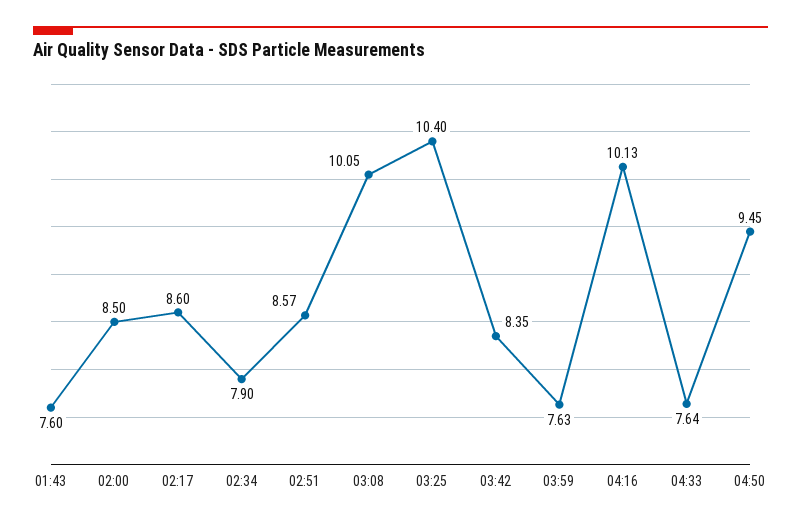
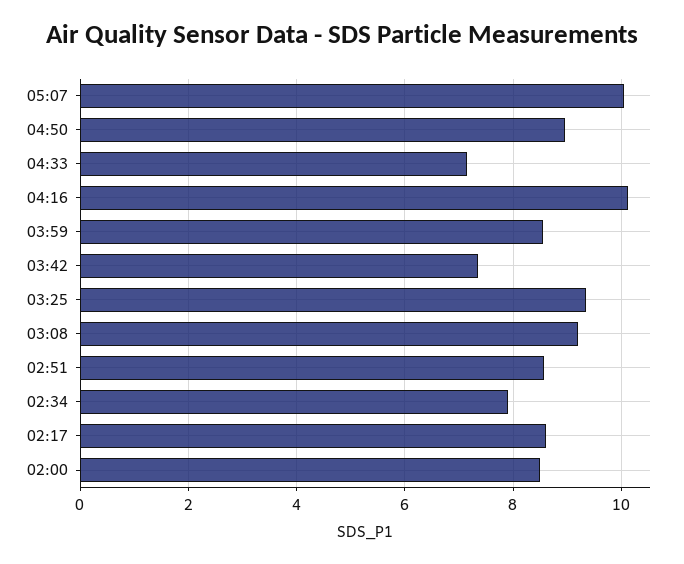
01:43: 7.6 -> none
03:08: 10.05 -> 9.2
03:25: 10.4 -> 9.4
03:42: 8.35 -> 7.4
03:59: 7.63 -> 8.6
04:33: 7.64 -> 7.2
04:50: 9.45 -> 9
05:07: none -> 10

